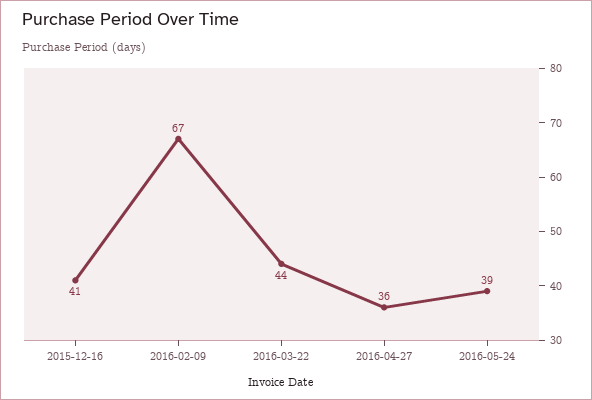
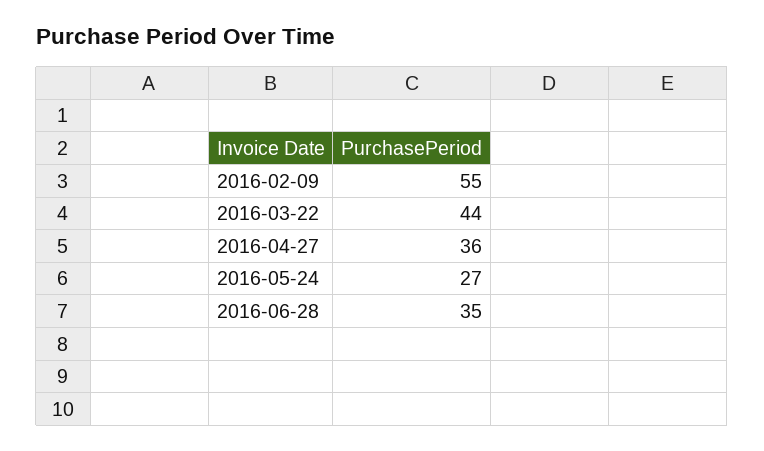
2015-12-16: 41 -> none
2016-02-09: 67 -> 55
2016-05-24: 39 -> 27
2016-06-28: none -> 35

